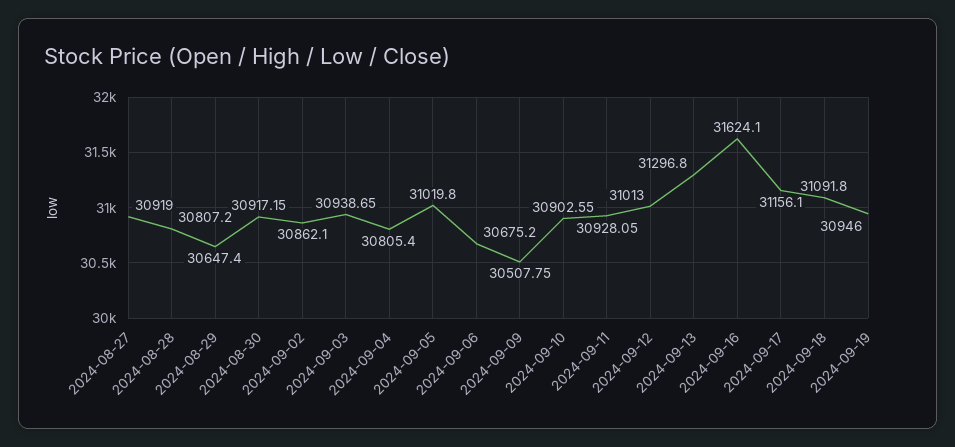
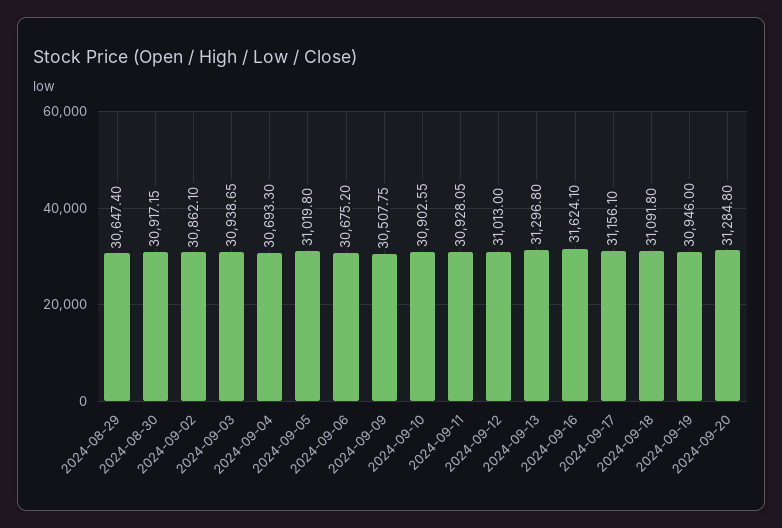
2024-08-27: 30919 -> none
2024-08-28: 30807.2 -> none
2024-09-04: 30805.4 -> 30693.3
2024-09-20: none -> 31284.8

